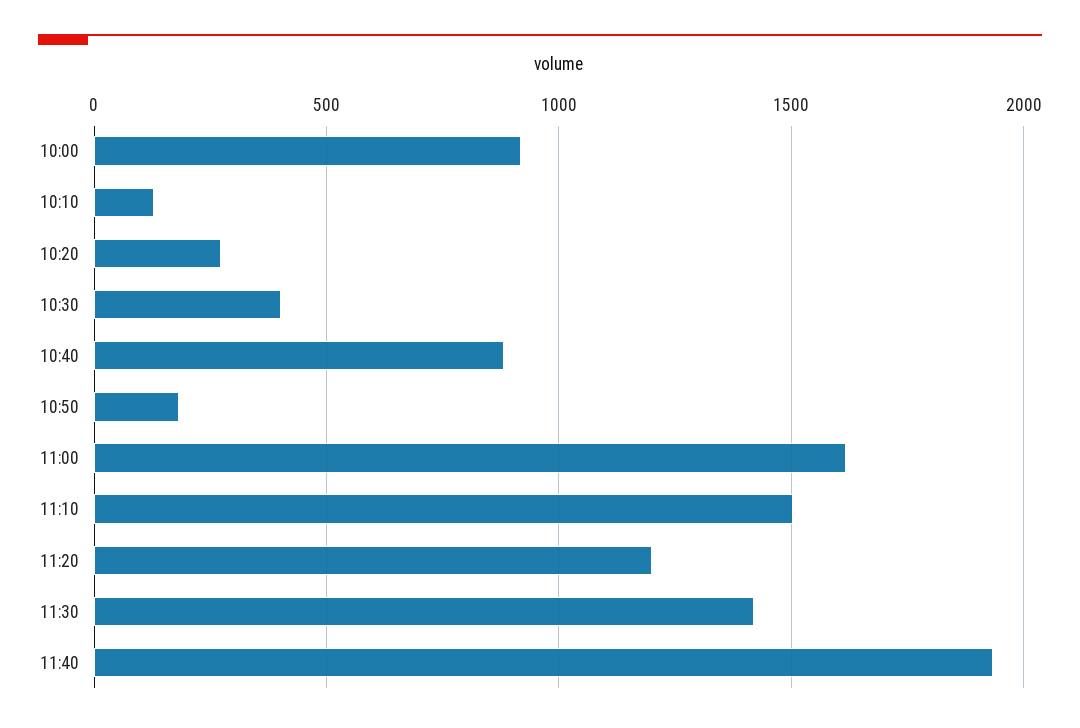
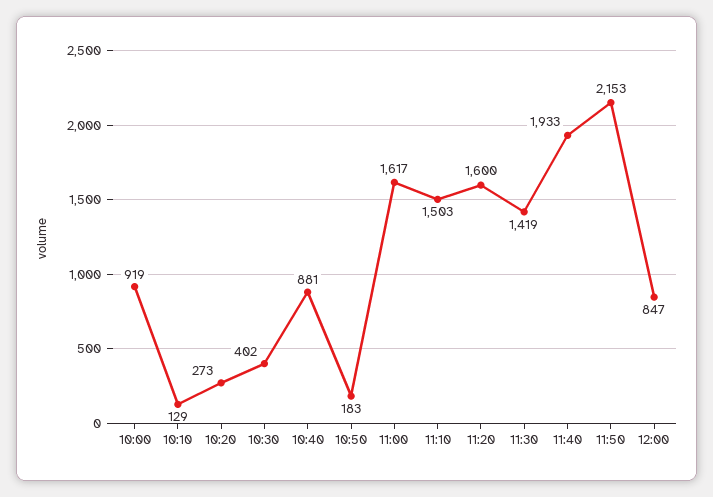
11:20: 1200 -> 1600
11:50: none -> 2153
12:00: none -> 847

